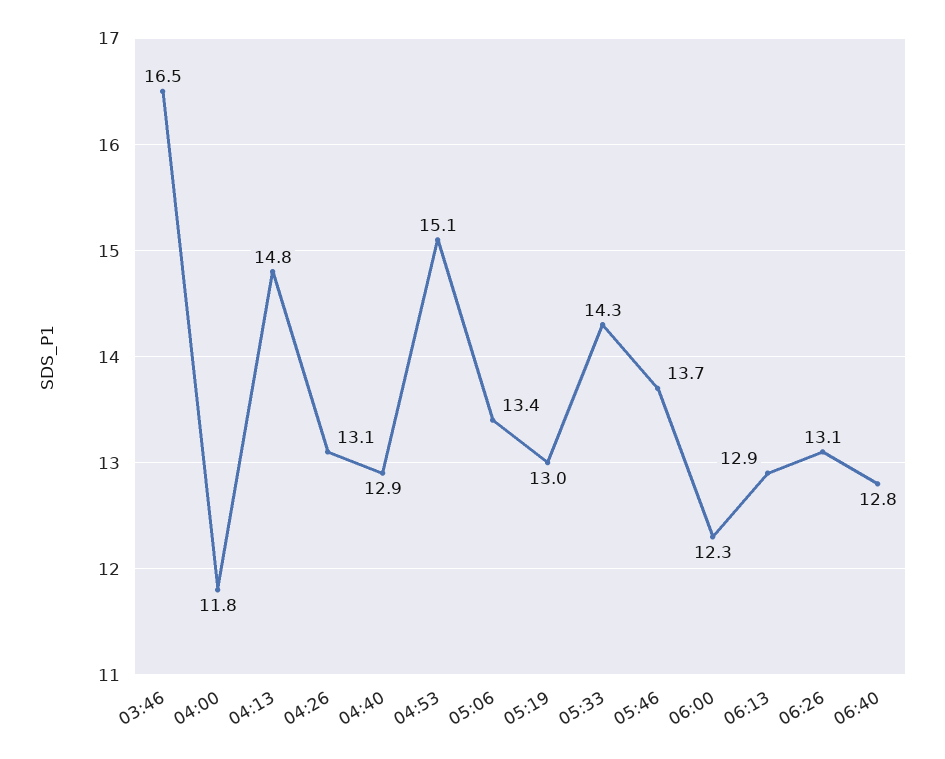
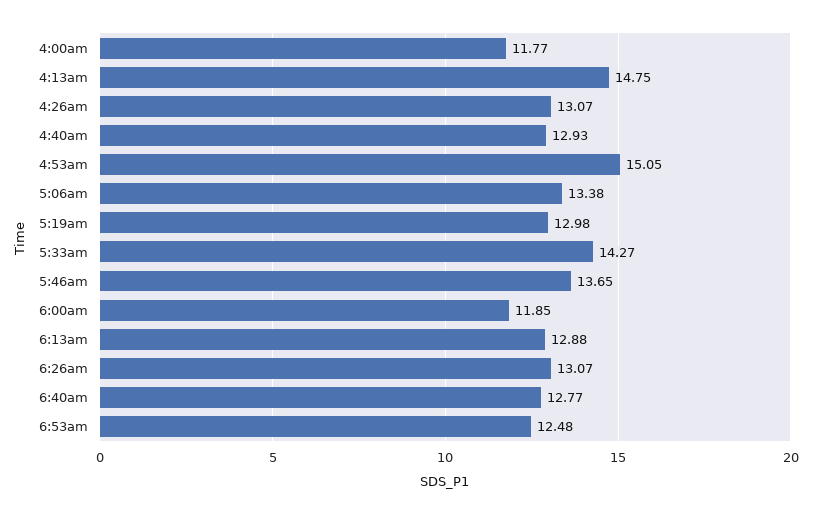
03:46: 16.5 -> none
06:00: 12.3 -> 11.85
6:53am: none -> 12.48

